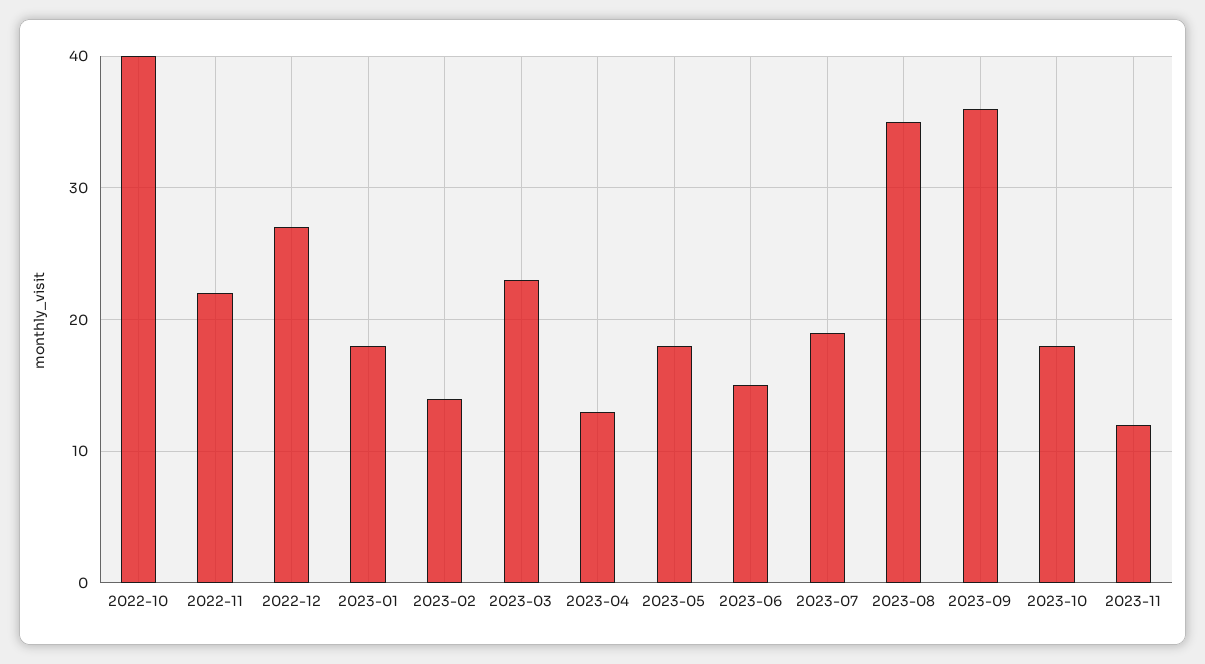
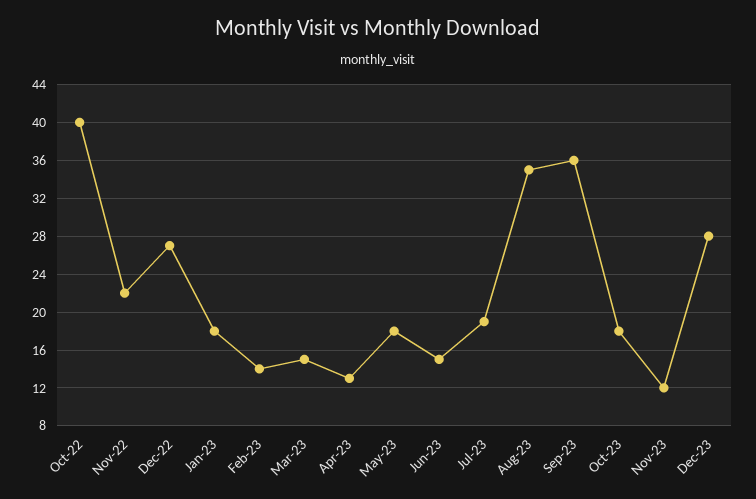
2023-03: 23 -> 15
Dec-23: none -> 28

